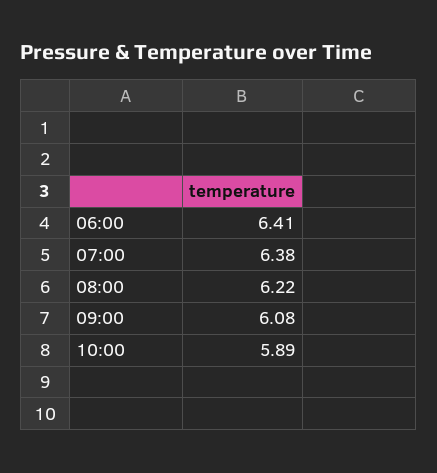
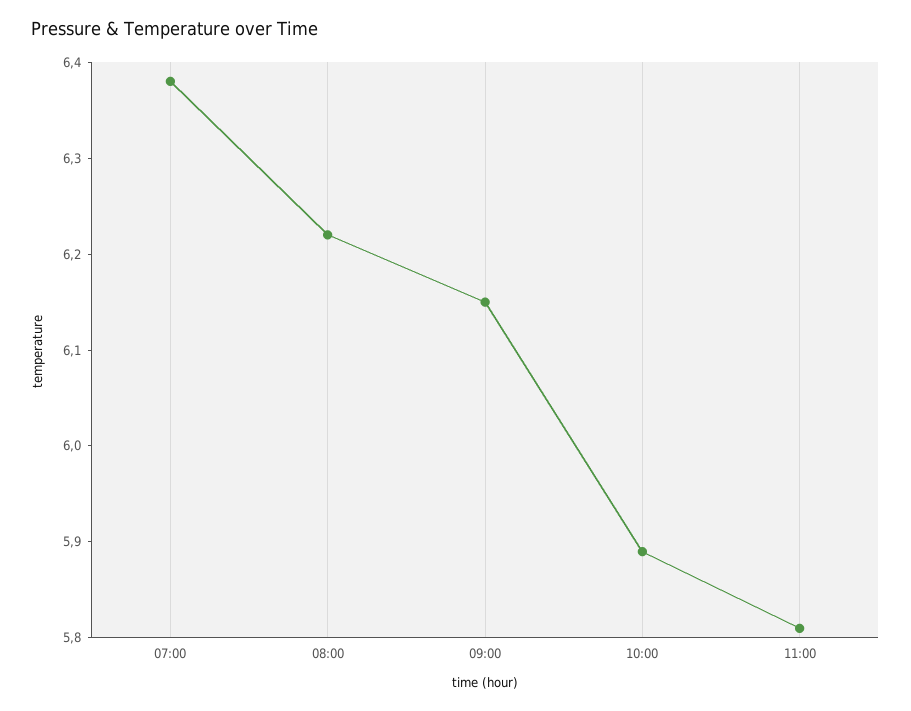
06:00: 6.41 -> none
09:00: 6.08 -> 6.15
11:00: none -> 5.81

